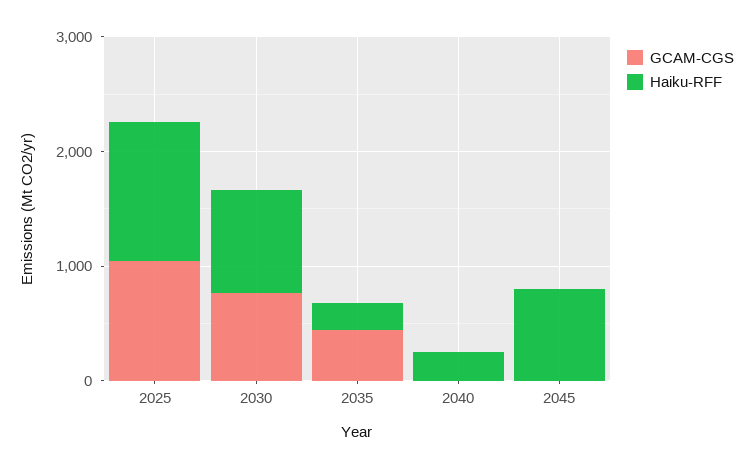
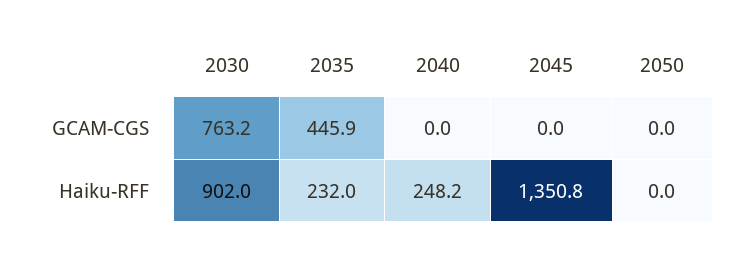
GCAM-CGS, 2025: 1000 -> none
Haiku-RFF, 2025: 1200 -> none
Haiku-RFF, 2045: 800 -> 1350.8
GCAM-CGS, 2050: none -> 0
Haiku-RFF, 2050: none -> 0

